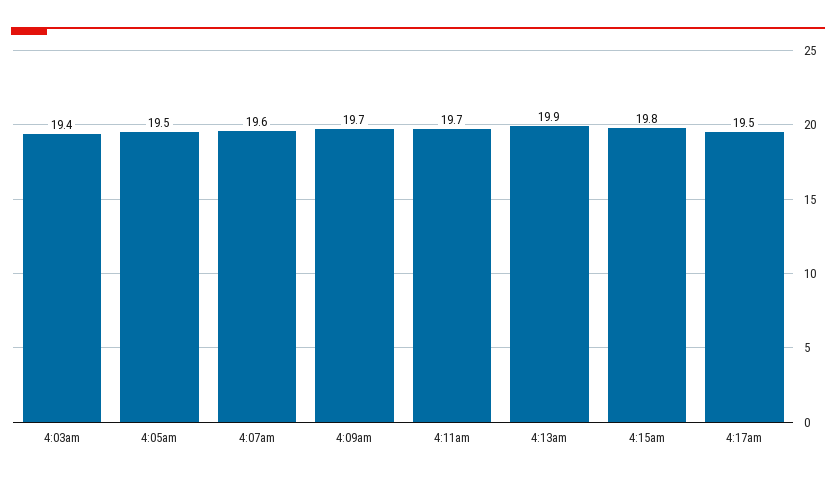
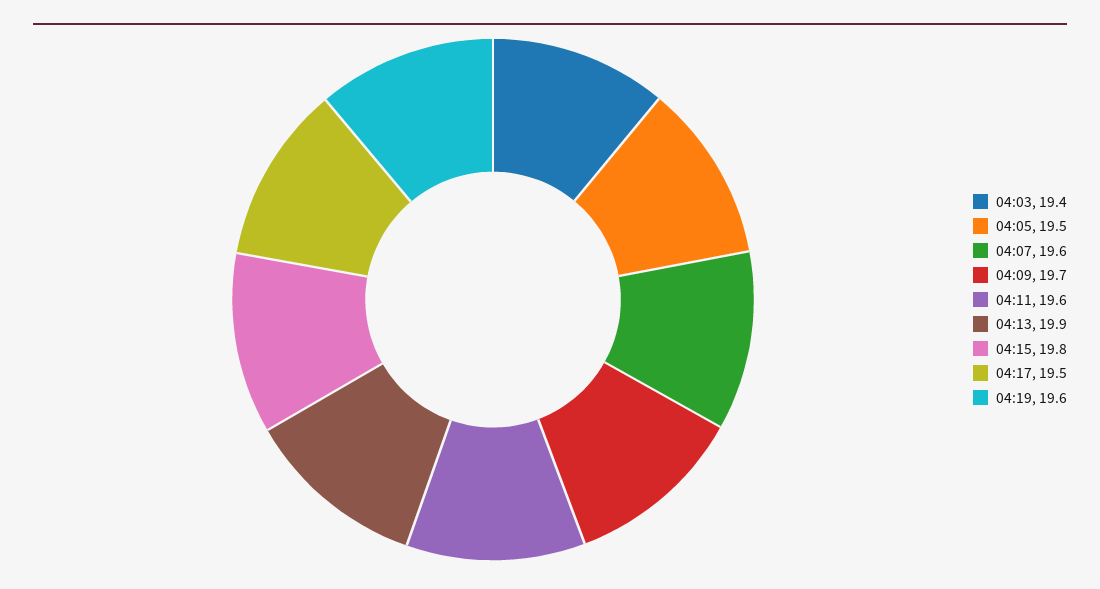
4:11am: 19.7 -> 19.6
04:19: none -> 19.6

